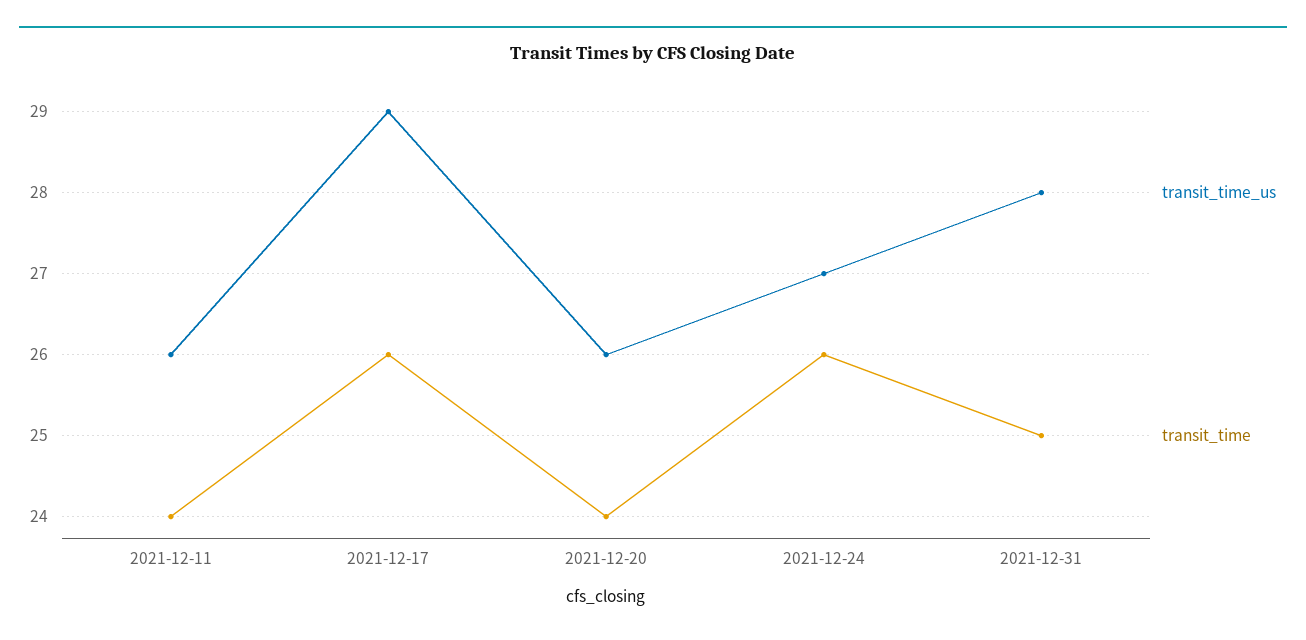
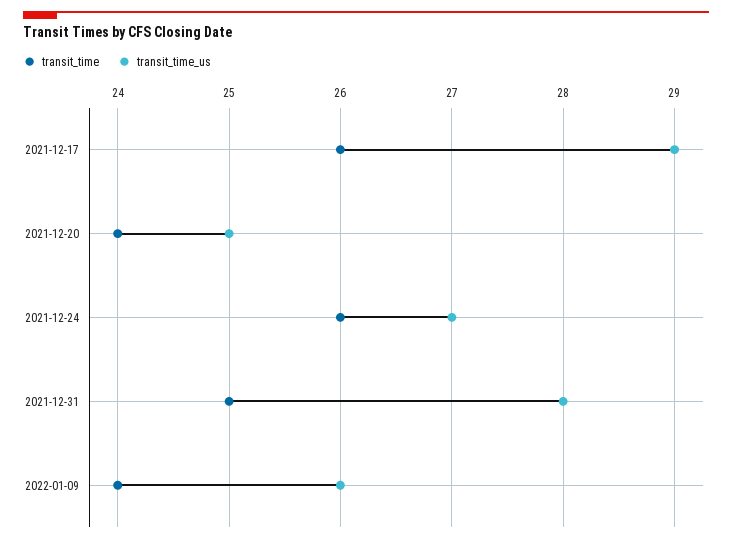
transit_time_us, 2021-12-11: 26 -> none
transit_time, 2021-12-11: 24 -> none
transit_time_us, 2021-12-20: 26 -> 25
transit_time, 2022-01-09: none -> 24
transit_time_us, 2022-01-09: none -> 26

